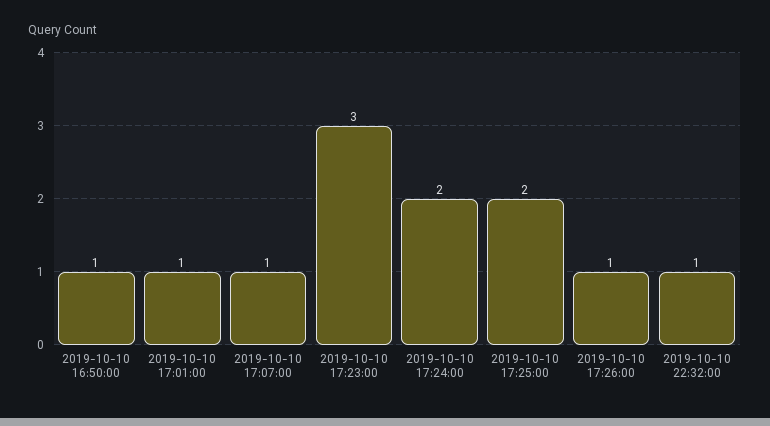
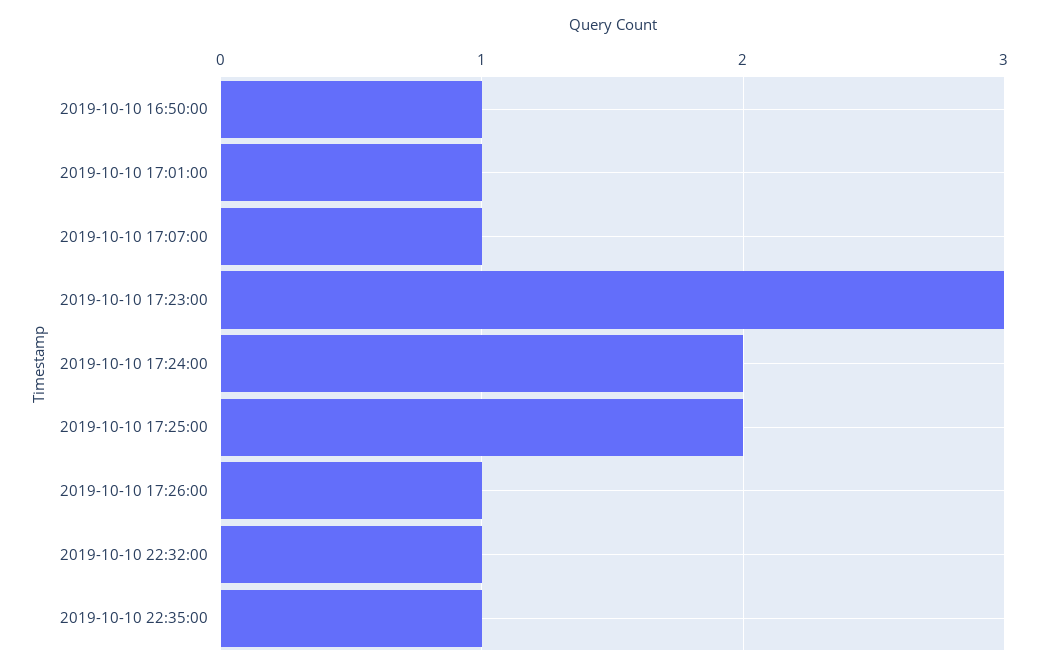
2019-10-10 22:35:00: none -> 1

